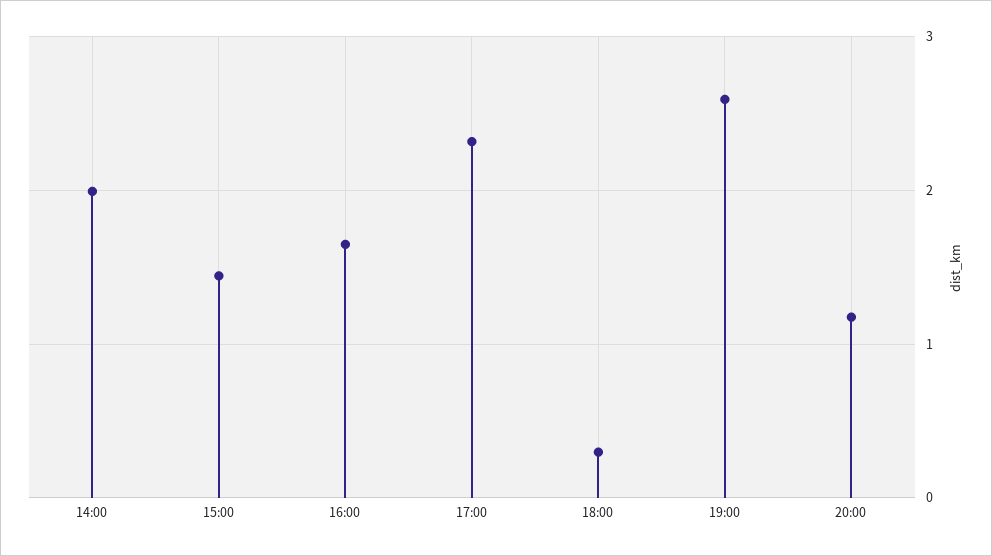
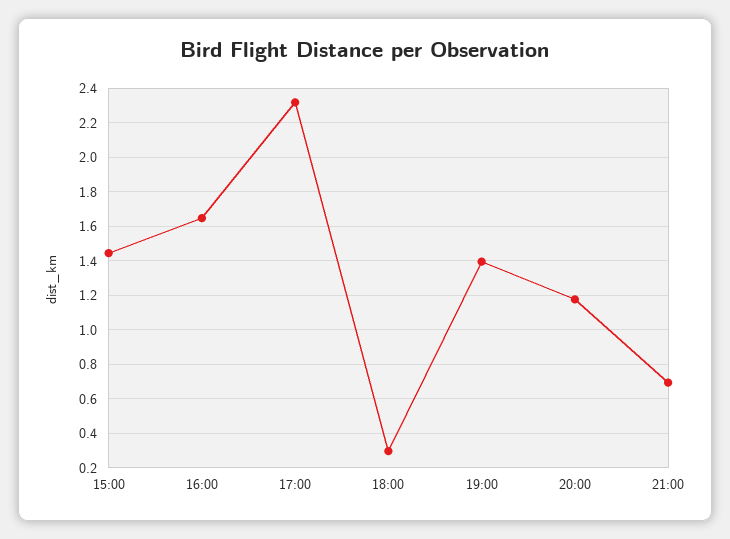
14:00: 2 -> none
19:00: 2.6 -> 1.4
21:00: none -> 0.7

